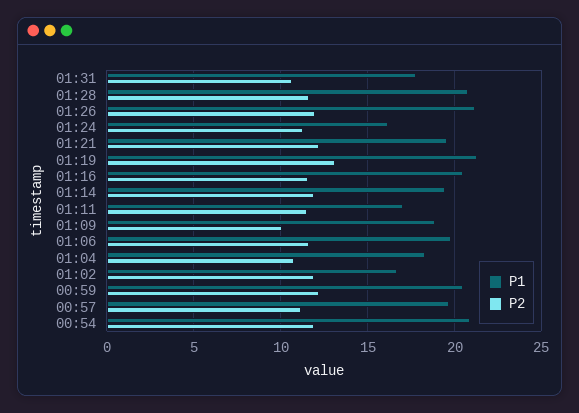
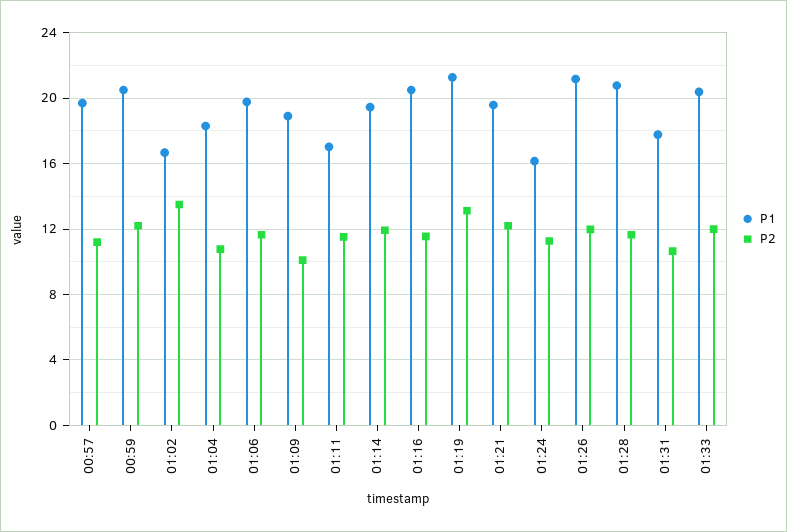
P2, 01:02: 12 -> 13.5
P1, 00:54: 21 -> none
P2, 00:54: 12 -> none
P1, 01:33: none -> 20.5
P2, 01:33: none -> 12

